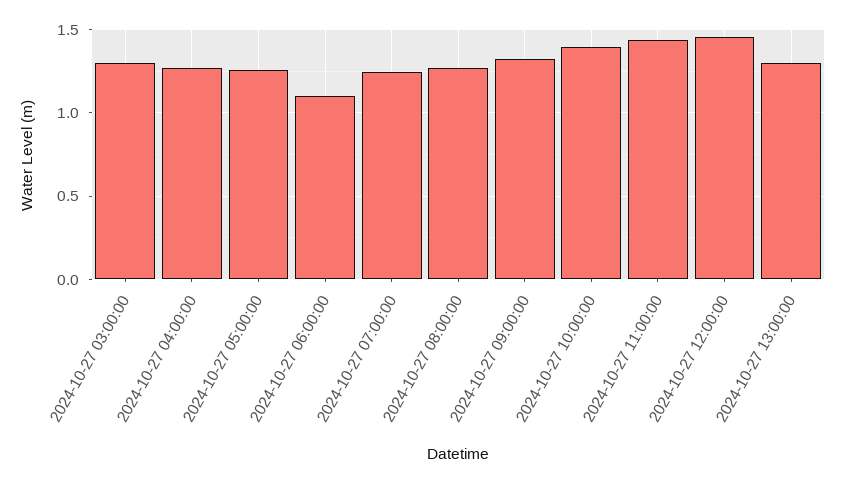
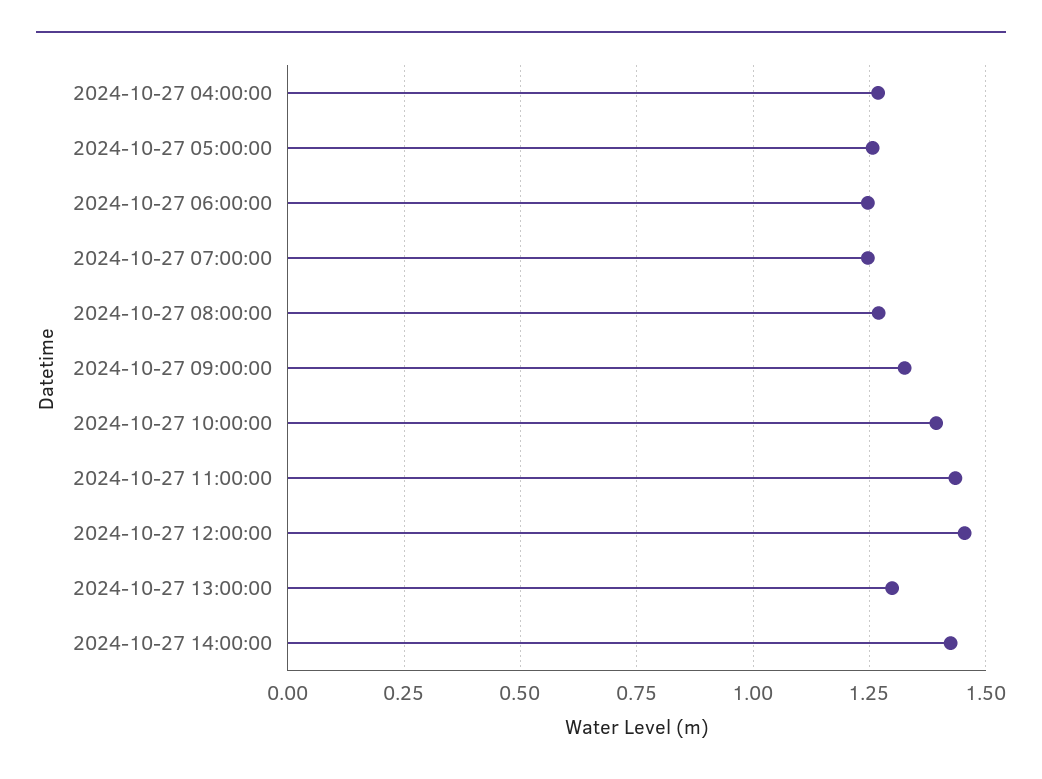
2024-10-27 03:00:00: 1.3 -> none
2024-10-27 06:00:00: 1.1 -> 1.25
2024-10-27 14:00:00: none -> 1.425

